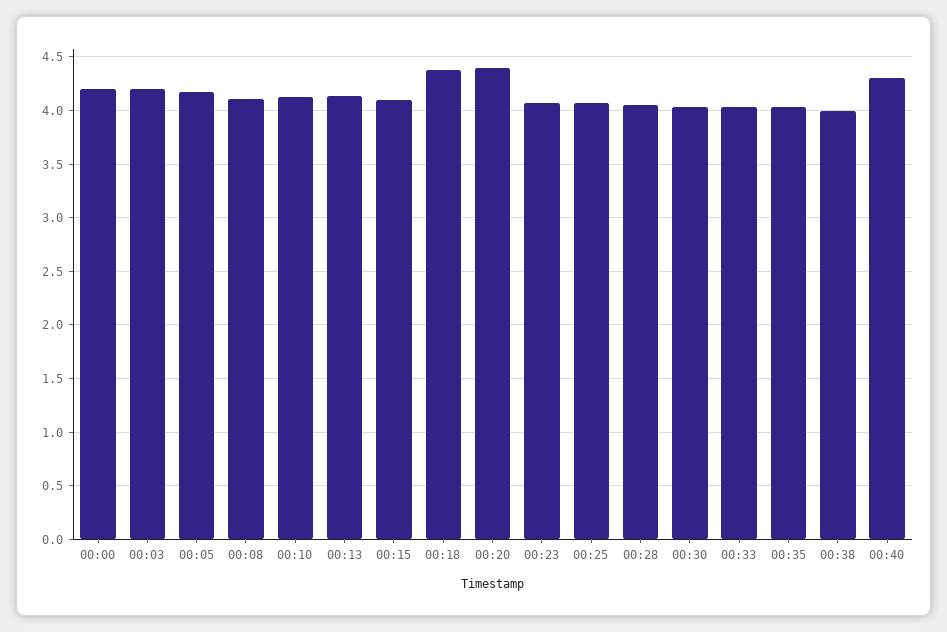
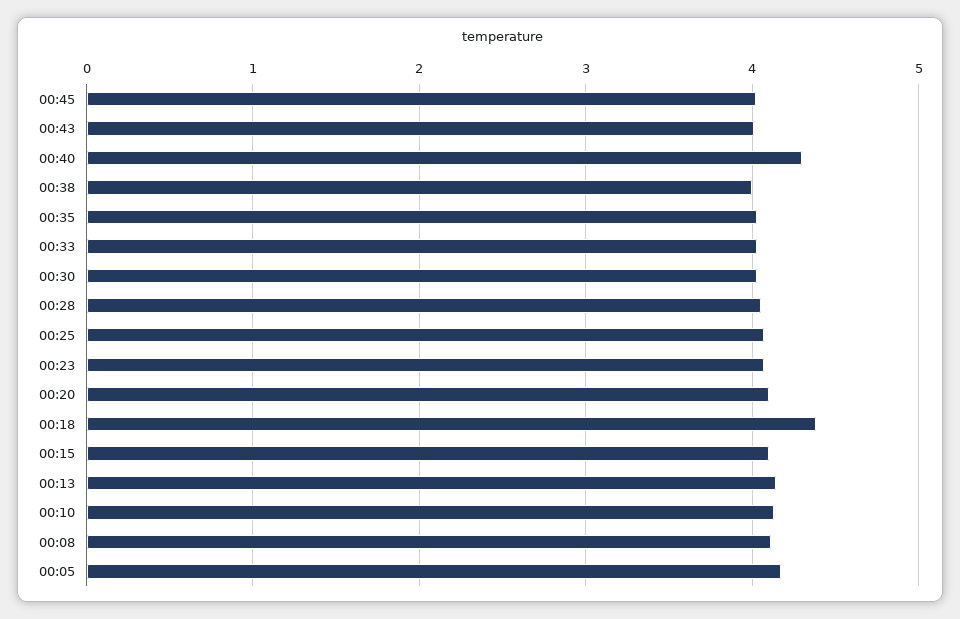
00:00: 4.2 -> none
00:03: 4.2 -> none
00:20: 4.4 -> 4.1
00:45: none -> 4
00:43: none -> 4

